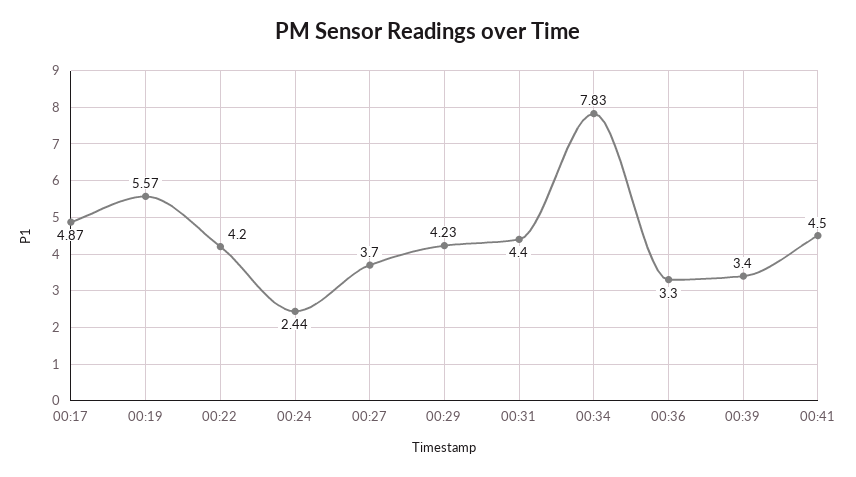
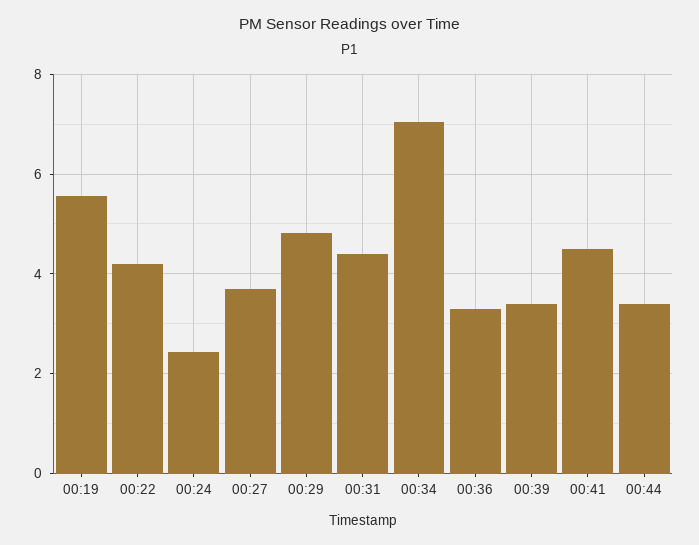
00:17: 4.87 -> none
00:29: 4.23 -> 4.8
00:34: 7.83 -> 7
00:44: none -> 3.4

